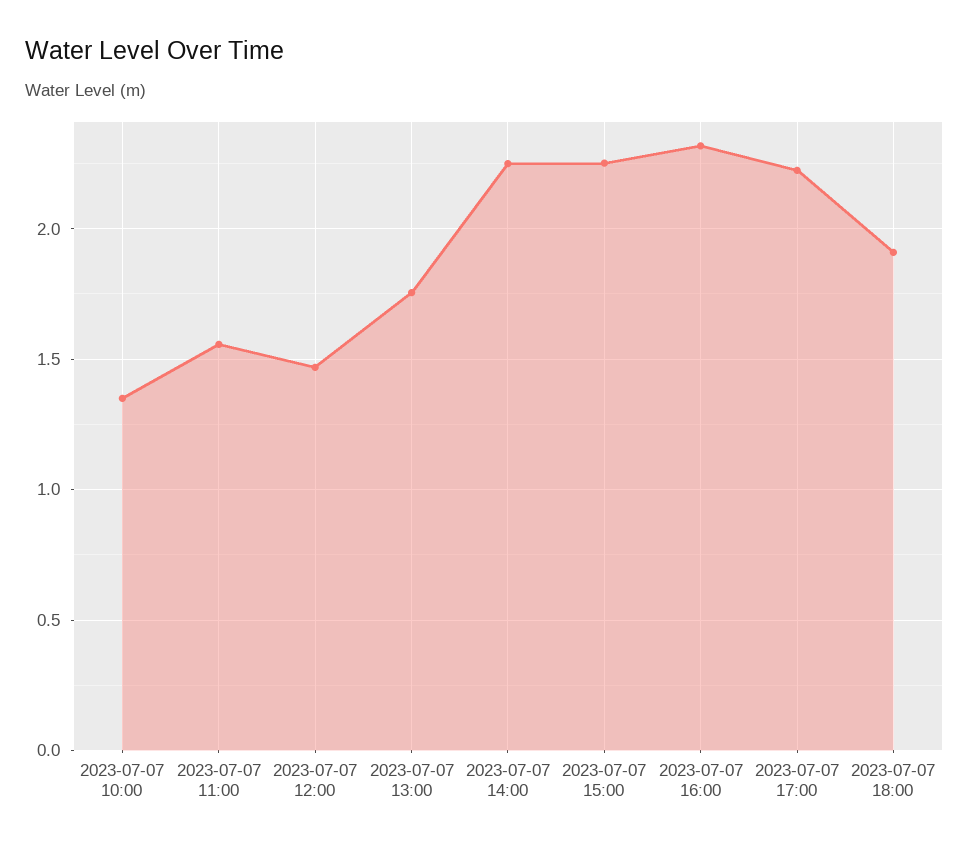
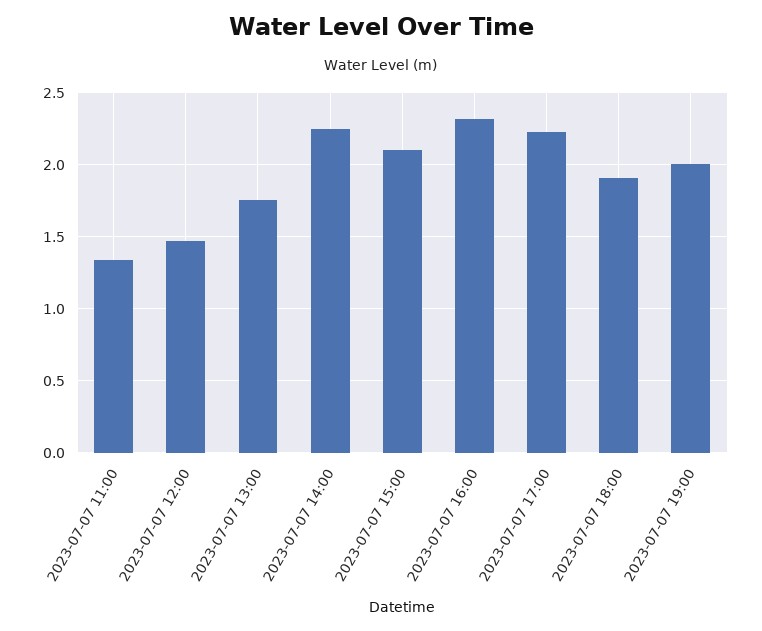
2023-07-07 10:00: 1.35 -> none
2023-07-07 11:00: 1.55 -> 1.35
2023-07-07 15:00: 2.25 -> 2.1
2023-07-07 19:00: none -> 2

